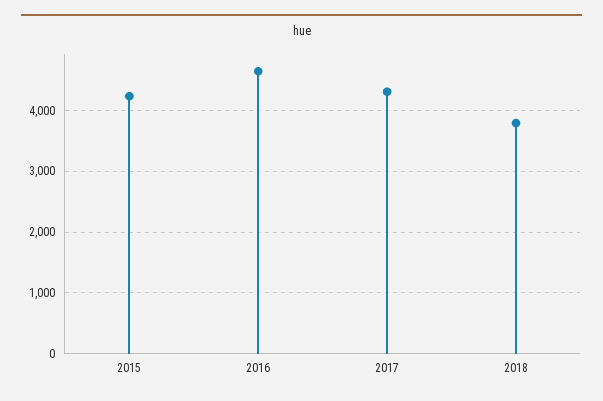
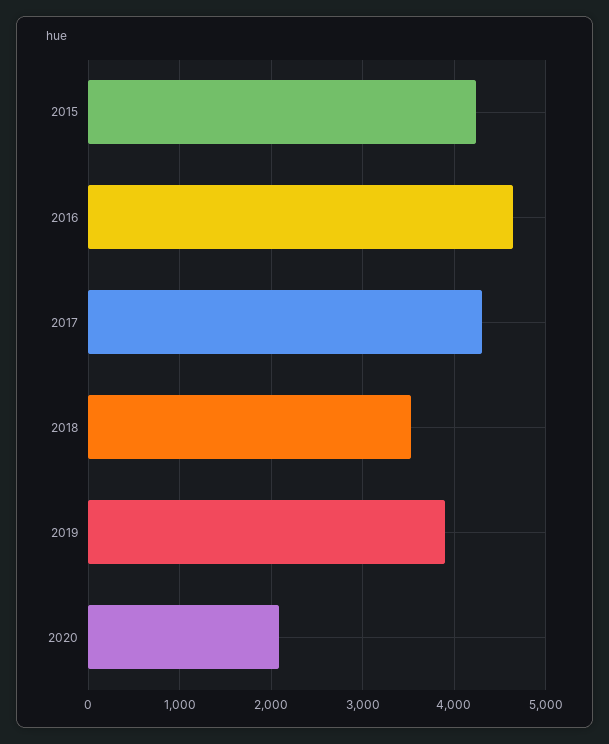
2018: 3800 -> 3500
2019: none -> 3900
2020: none -> 2100

